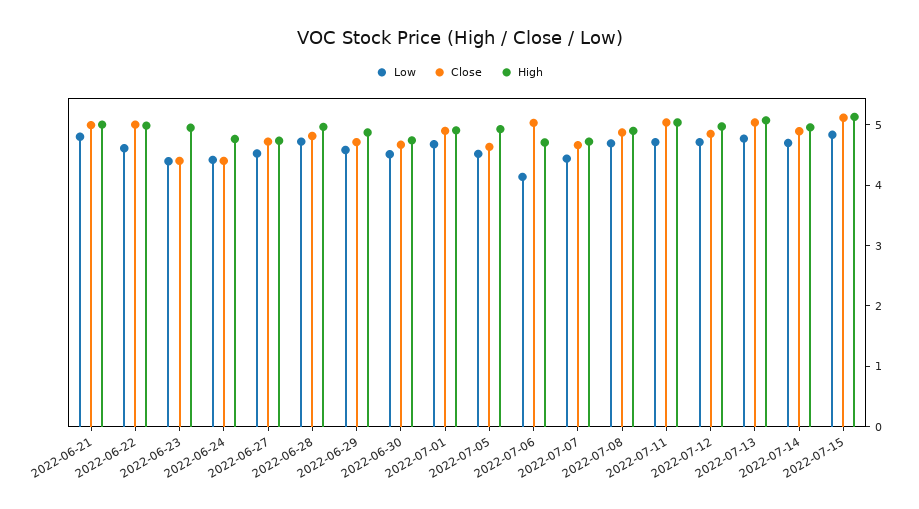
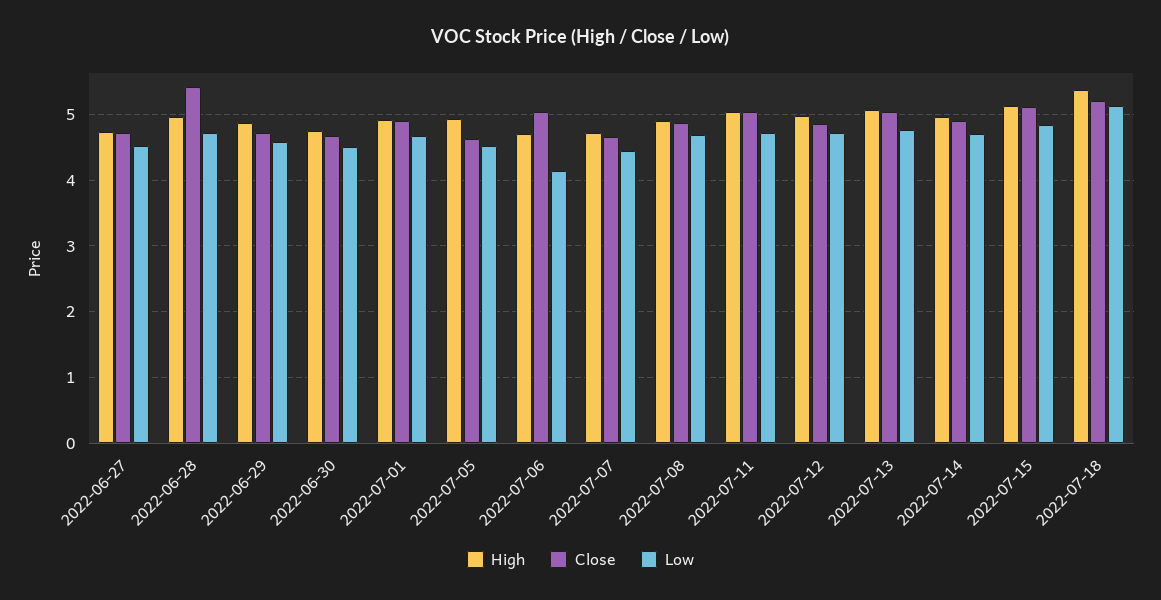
Low, 2022-06-21: 4.8 -> none
Close, 2022-06-21: 5 -> none
High, 2022-06-21: 5 -> none
Low, 2022-06-22: 4.6 -> none
Close, 2022-06-22: 5 -> none
High, 2022-06-22: 5 -> none
Low, 2022-06-23: 4.4 -> none
Close, 2022-06-23: 4.4 -> none
High, 2022-06-23: 5 -> none
Low, 2022-06-24: 4.4 -> none
Close, 2022-06-24: 4.4 -> none
High, 2022-06-24: 4.8 -> none
Close, 2022-06-28: 4.8 -> 5.4
High, 2022-07-18: none -> 5.4
Close, 2022-07-18: none -> 5.2
Low, 2022-07-18: none -> 5.1

